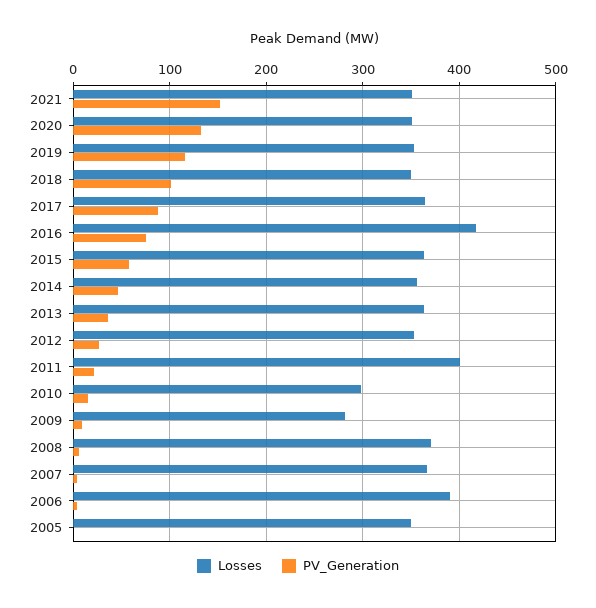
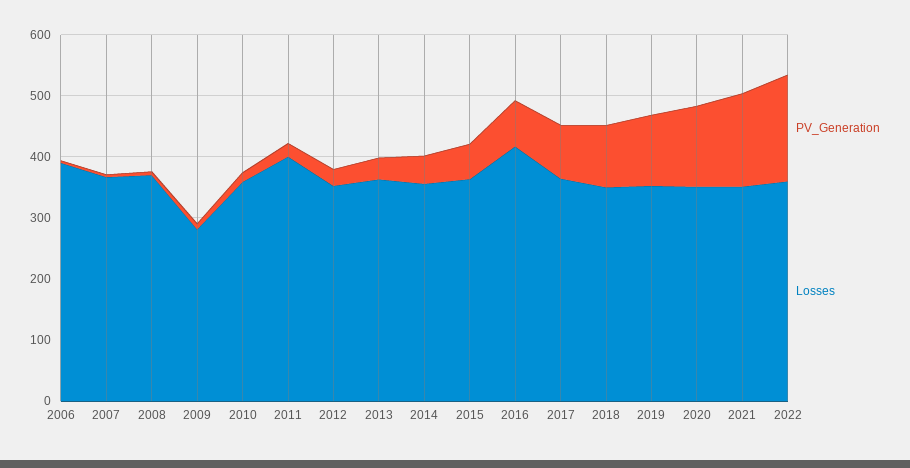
Losses, 2010: 300 -> 360
Losses, 2005: 350 -> none
PV_Generation, 2005: 0 -> none
PV_Generation, 2022: none -> 180
Losses, 2022: none -> 360

